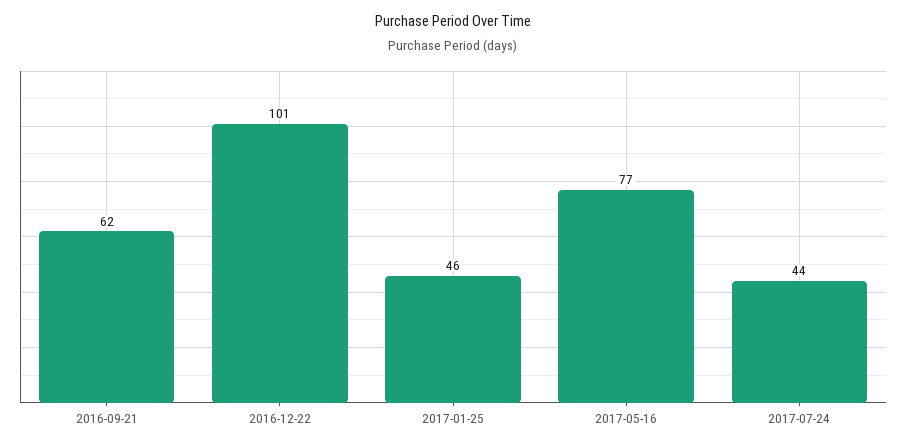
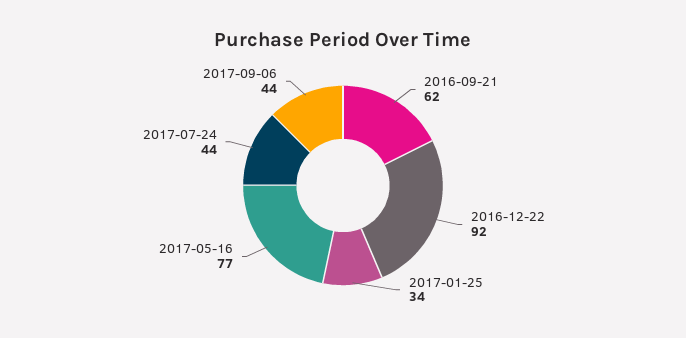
2016-12-22: 101 -> 92
2017-01-25: 46 -> 34
2017-09-06: none -> 44

